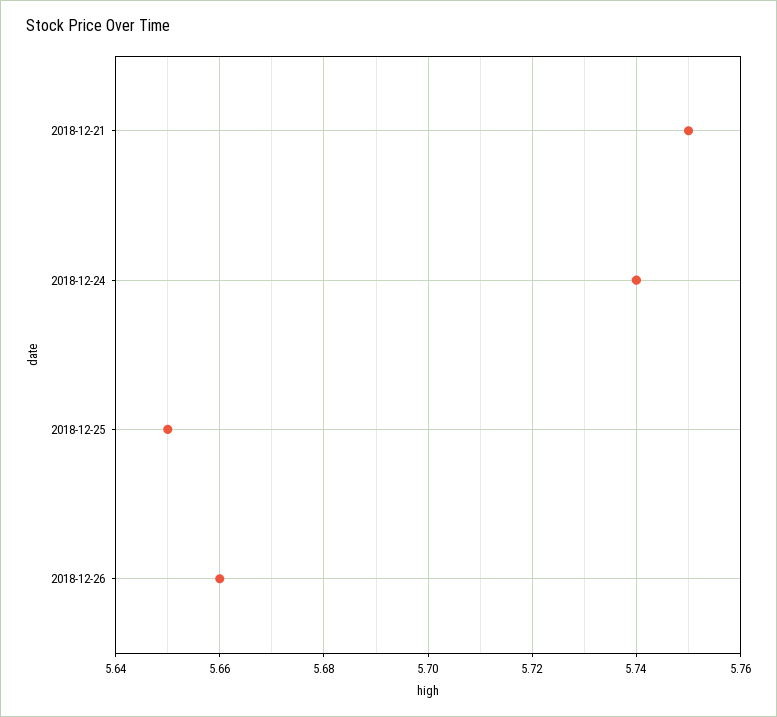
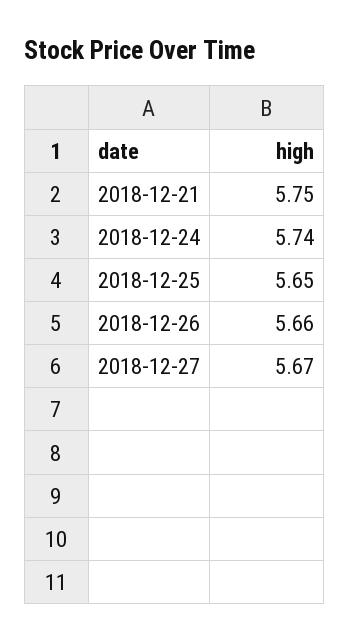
2018-12-27: none -> 5.67

